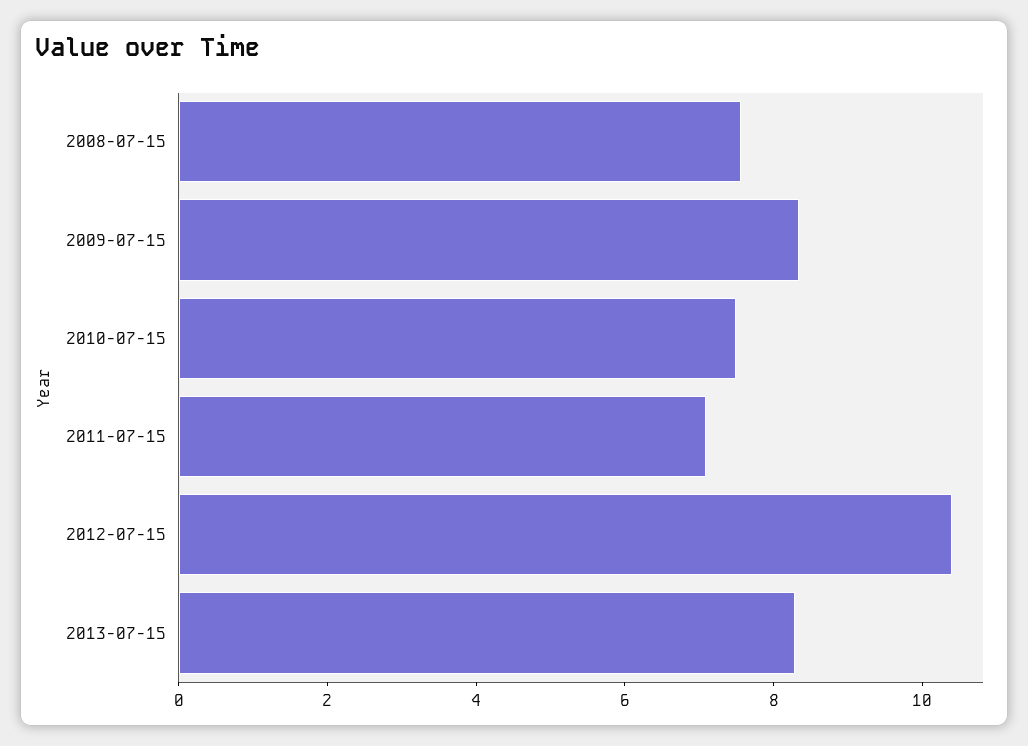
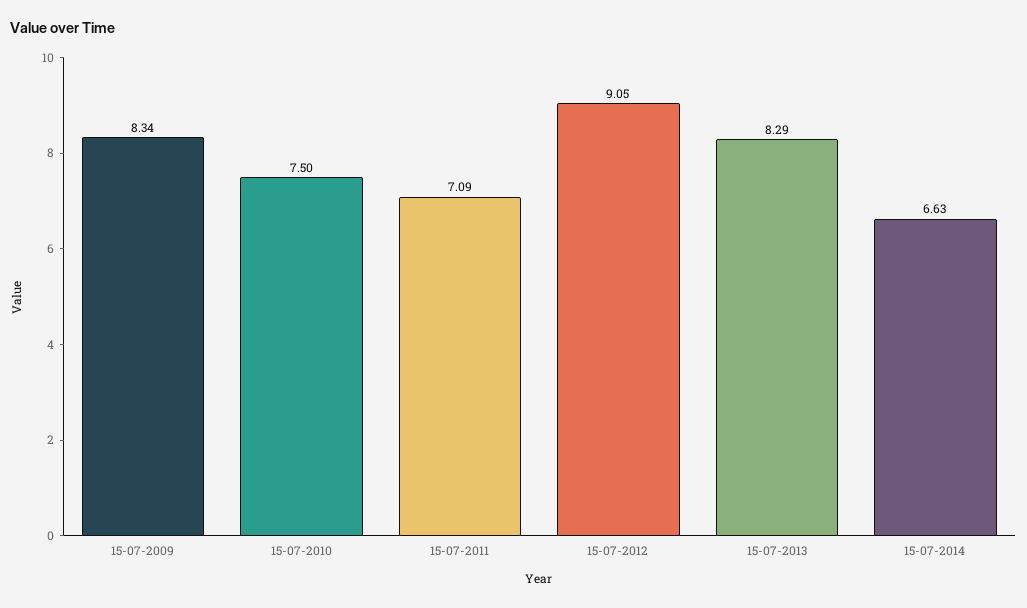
2008-07-15: 7.5 -> none
2012-07-15: 10.5 -> 9.05
15-07-2014: none -> 6.63

